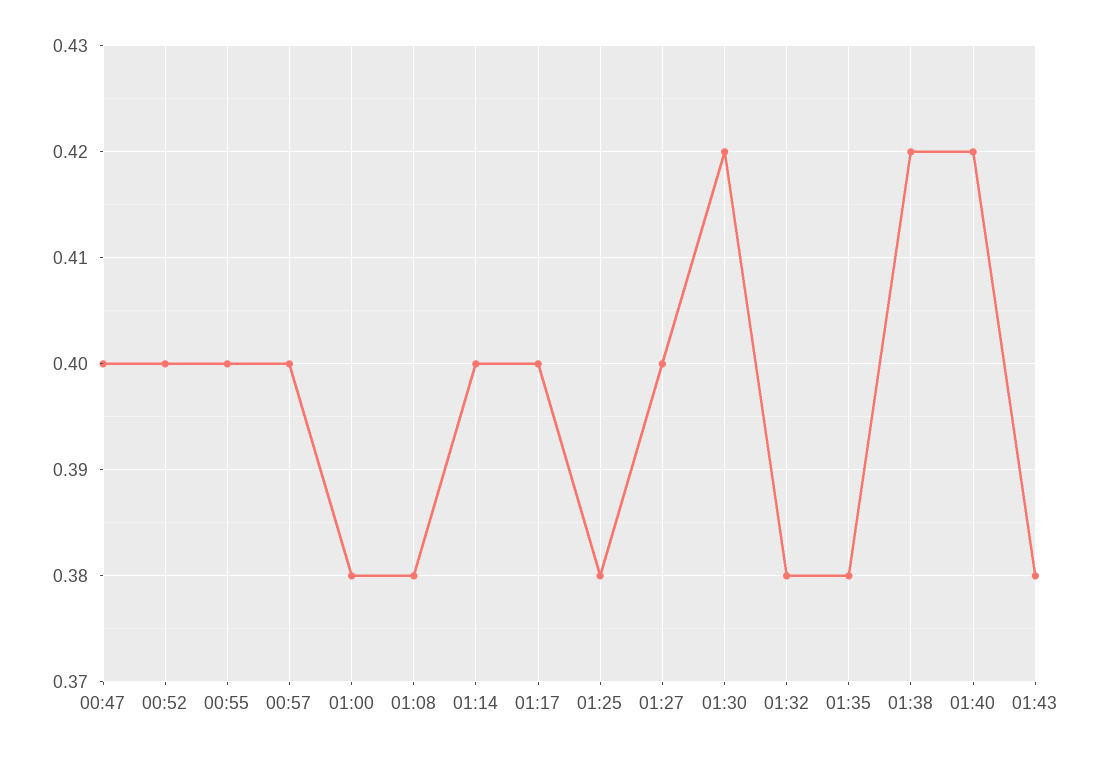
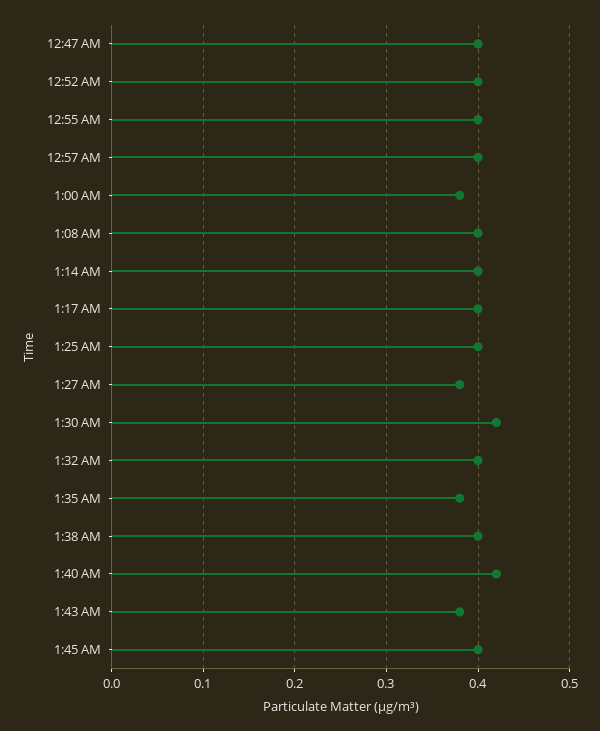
01:08: 0.38 -> 0.4
01:25: 0.38 -> 0.4
01:27: 0.4 -> 0.38
01:32: 0.38 -> 0.4
01:38: 0.42 -> 0.4
1:45 AM: none -> 0.4

